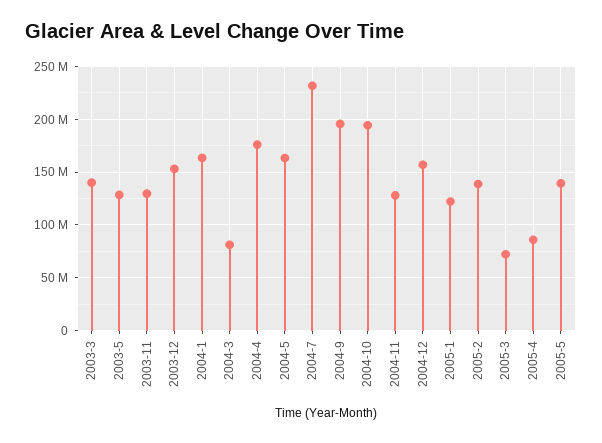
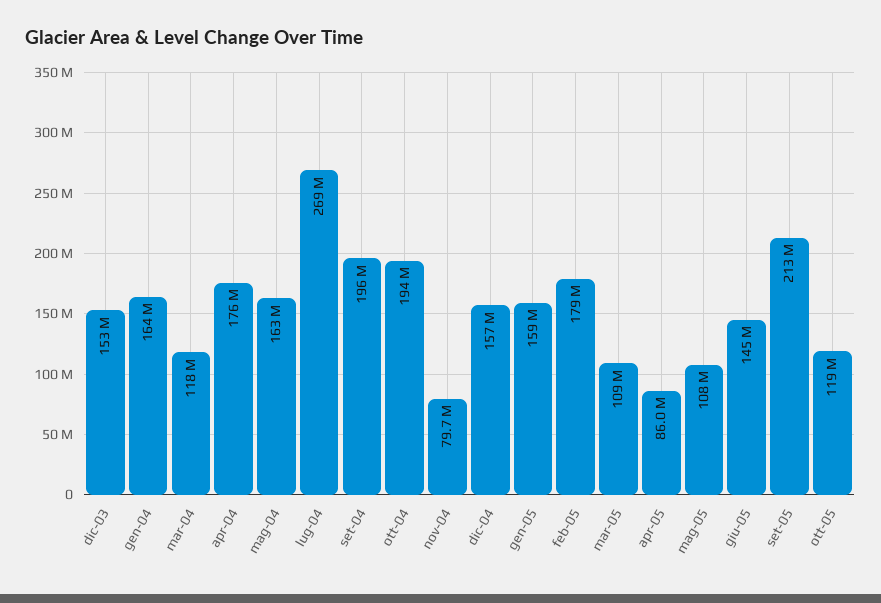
2003-3: 140000000 -> none
2003-5: 130000000 -> none
2003-11: 130000000 -> none
2004-3: 80000000 -> 118000000
2004-7: 230000000 -> 269000000
2004-11: 130000000 -> 79700000
2005-1: 120000000 -> 159000000
2005-2: 140000000 -> 179000000
2005-3: 70000000 -> 109000000
2005-5: 140000000 -> 108000000
giu-05: none -> 145000000
set-05: none -> 213000000
ott-05: none -> 119000000

